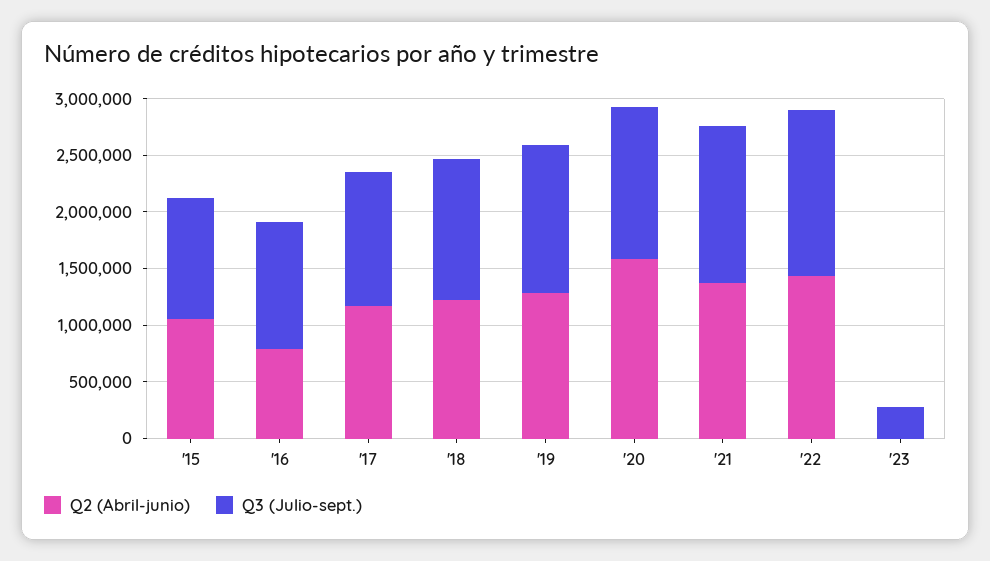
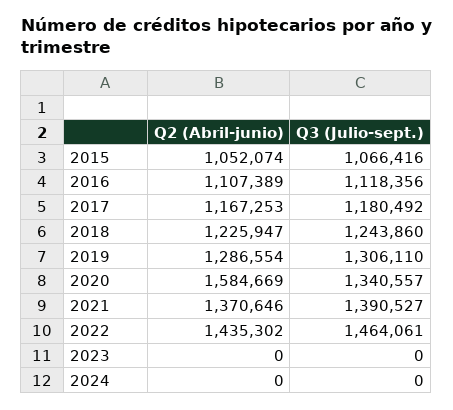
Q2 (Abril-junio), '16: 800000 -> 1107389
Q3 (Julio-sept.), '23: 300000 -> 0
Q2 (Abril-junio), 2024: none -> 0
Q3 (Julio-sept.), 2024: none -> 0

